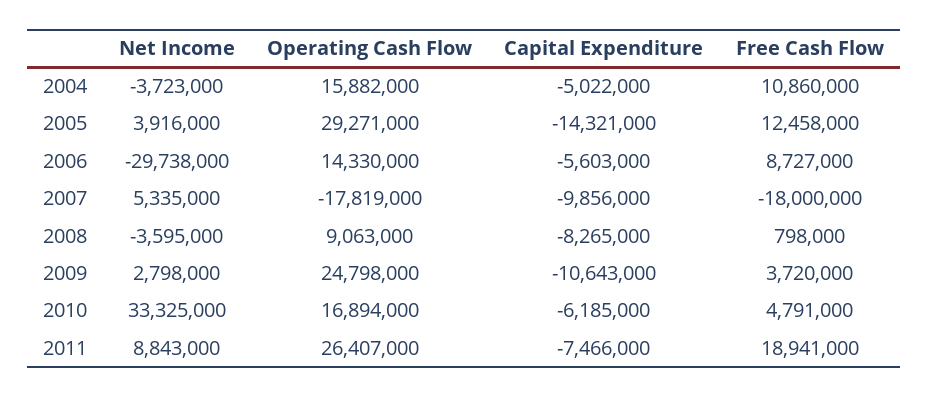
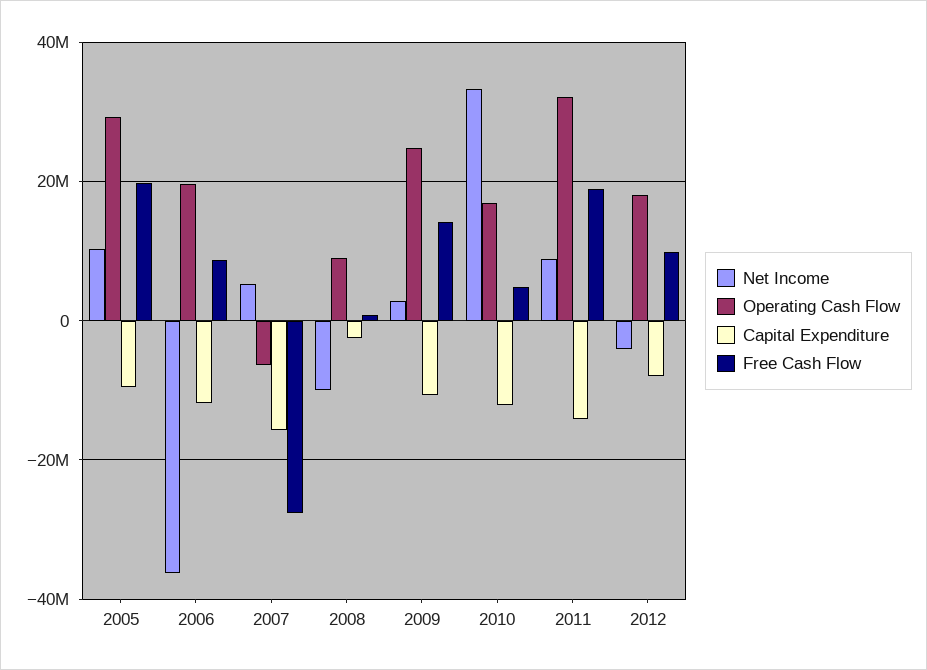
Net Income, 2004: -3723000 -> none
Operating Cash Flow, 2004: 15882000 -> none
Capital Expenditure, 2004: -5022000 -> none
Free Cash Flow, 2004: 10860000 -> none
Net Income, 2005: 3916000 -> 10000000
Capital Expenditure, 2005: -14321000 -> -10000000
Free Cash Flow, 2005: 12458000 -> 20000000
Net Income, 2006: -29738000 -> -36000000
Operating Cash Flow, 2006: 14330000 -> 20000000
Capital Expenditure, 2006: -5603000 -> -12000000
Operating Cash Flow, 2007: -17819000 -> -6000000
Capital Expenditure, 2007: -9856000 -> -16000000
Free Cash Flow, 2007: -18000000 -> -28000000
Net Income, 2008: -3595000 -> -10000000
Capital Expenditure, 2008: -8265000 -> -2000000
Free Cash Flow, 2009: 3720000 -> 14000000
Capital Expenditure, 2010: -6185000 -> -12000000
Operating Cash Flow, 2011: 26407000 -> 32000000
Capital Expenditure, 2011: -7466000 -> -14000000
Net Income, 2012: none -> -4000000
Operating Cash Flow, 2012: none -> 18000000
Capital Expenditure, 2012: none -> -8000000
Free Cash Flow, 2012: none -> 10000000

